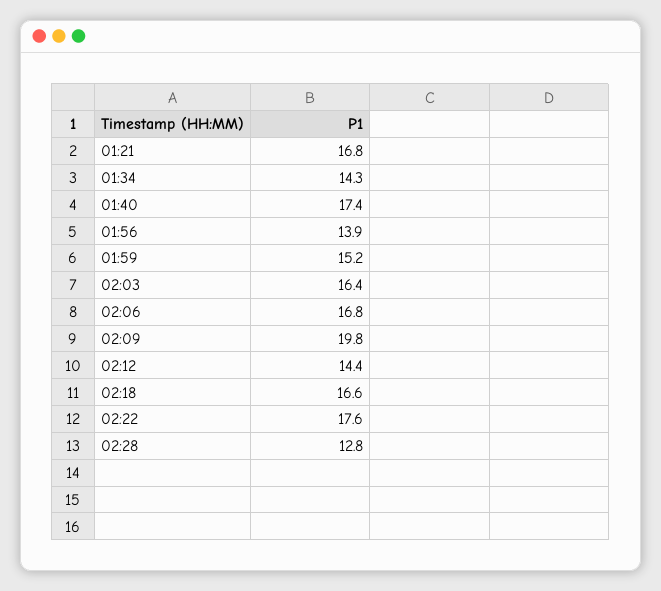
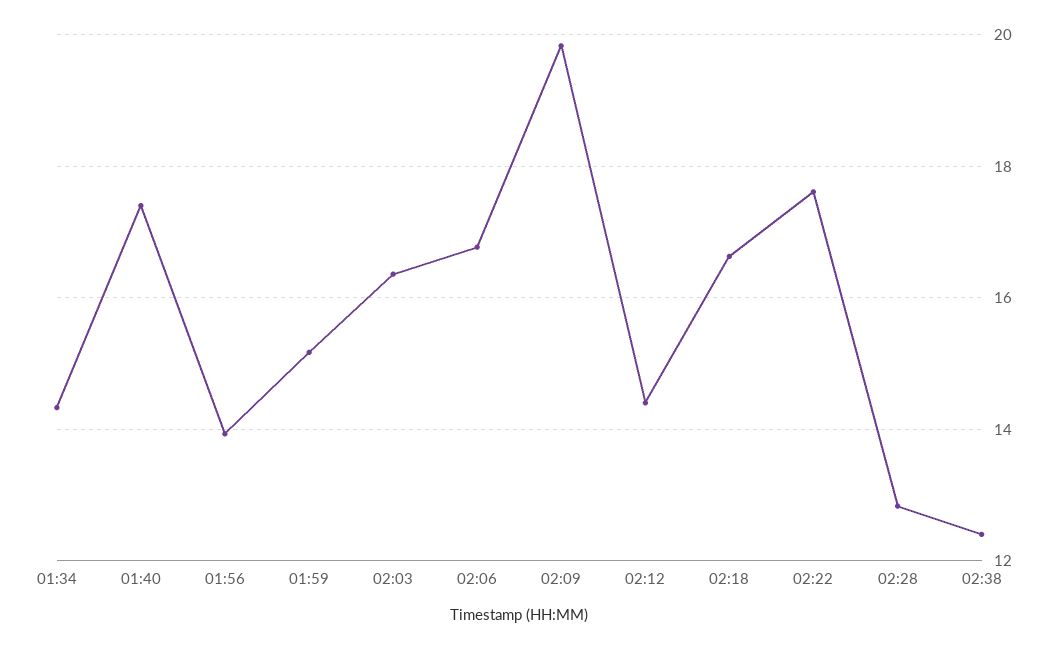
01:21: 16.8 -> none
02:38: none -> 12.4

